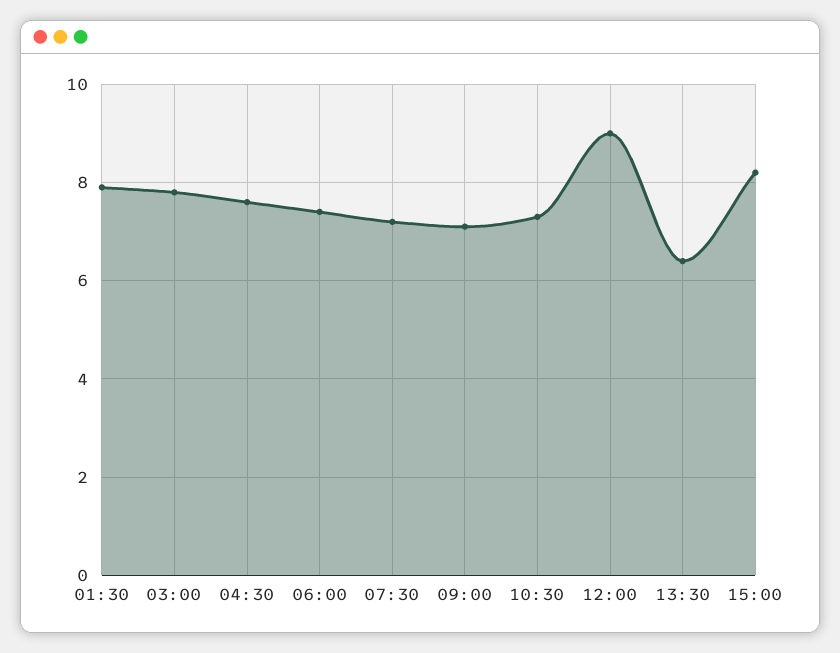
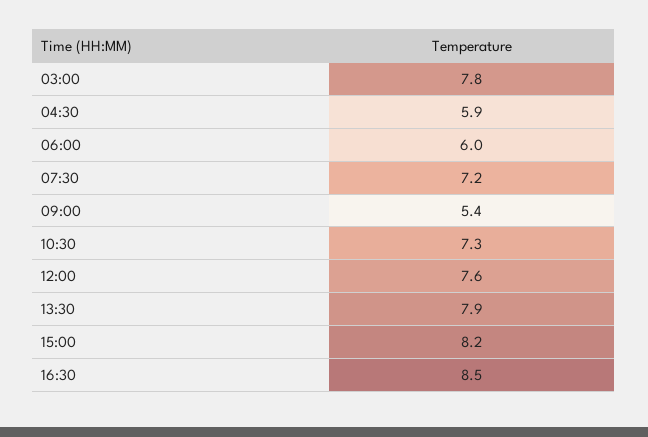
01:30: 8 -> none
04:30: 7.5 -> 5.9
06:00: 7.5 -> 6
09:00: 7 -> 5.4
12:00: 9 -> 7.6
13:30: 6.5 -> 7.9
16:30: none -> 8.5

